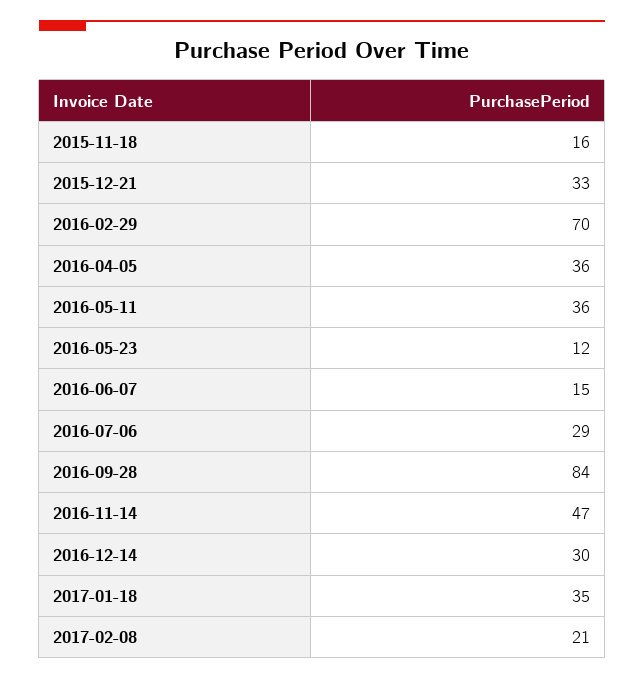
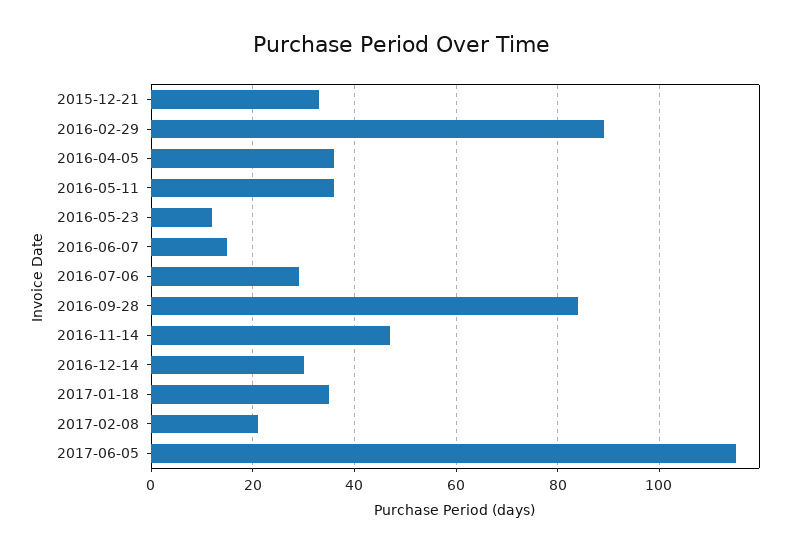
2015-11-18: 16 -> none
2016-02-29: 70 -> 90
2017-06-05: none -> 115

